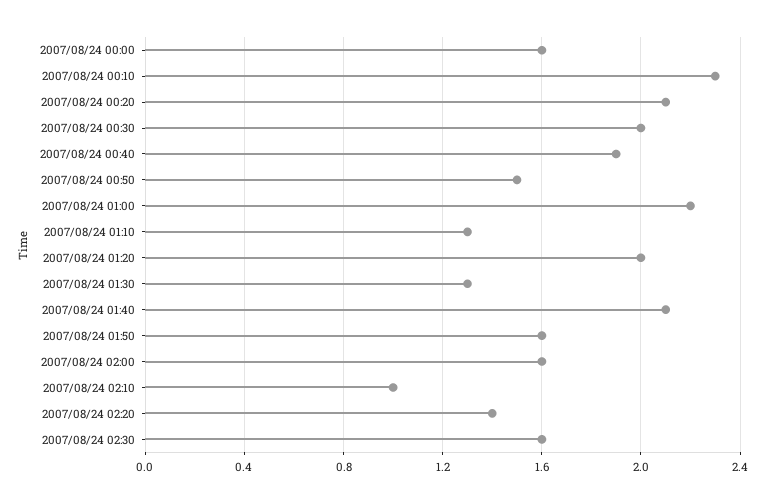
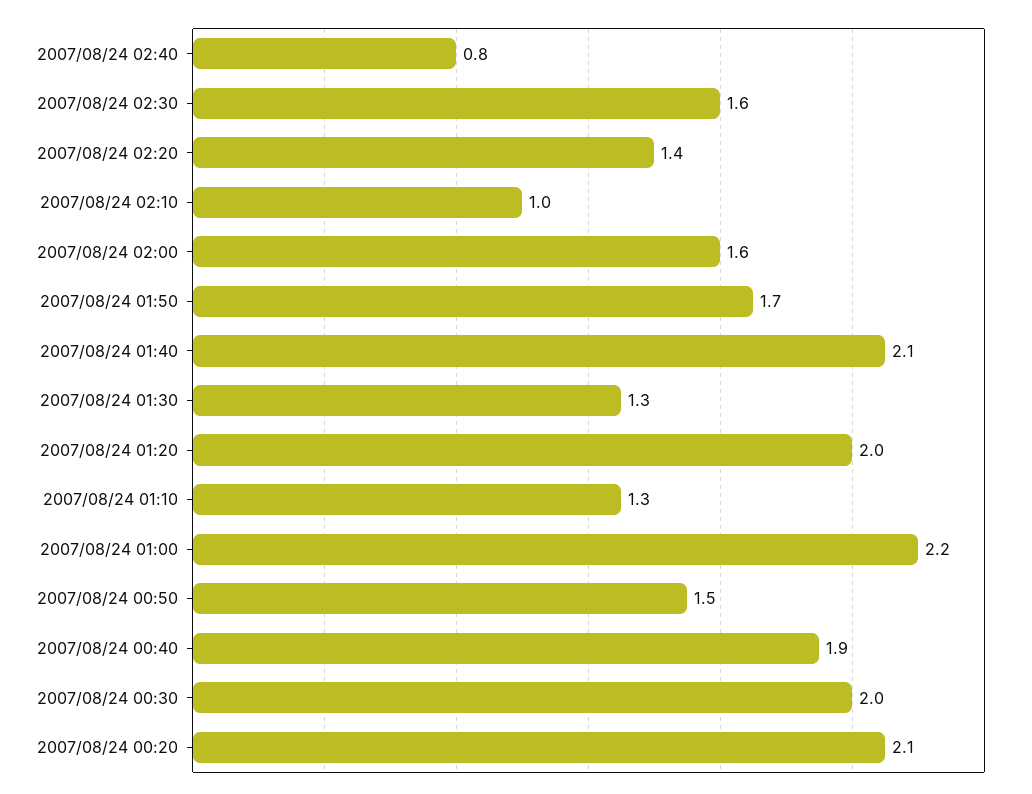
2007/08/24 00:00: 1.6 -> none
2007/08/24 00:10: 2.3 -> none
2007/08/24 01:50: 1.6 -> 1.7
2007/08/24 02:40: none -> 0.8

